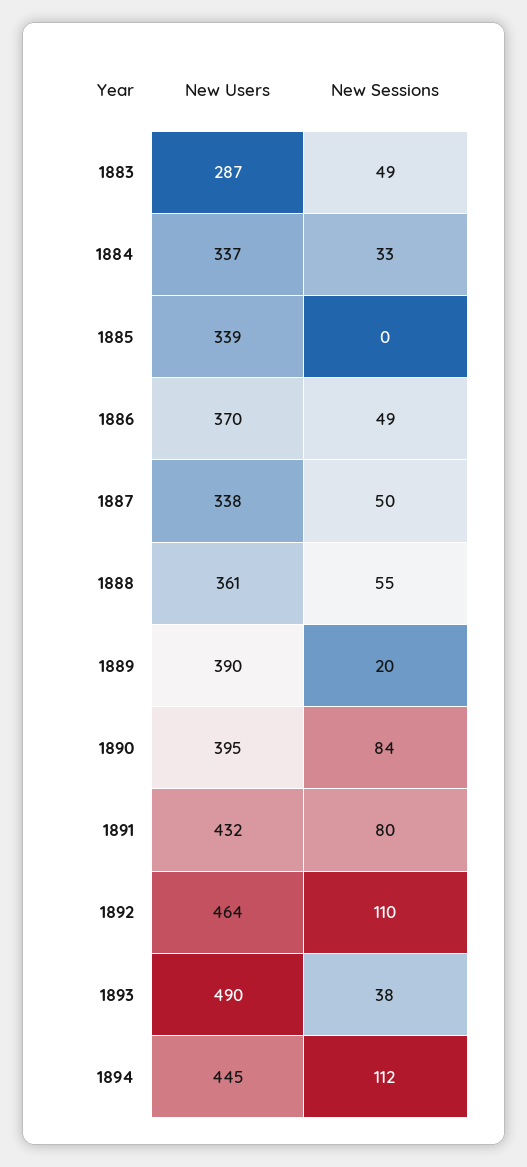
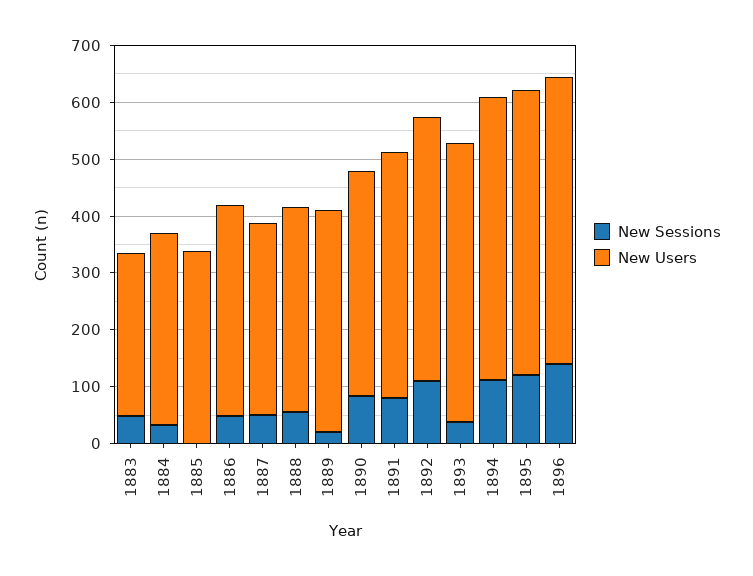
New Users, 1894: 445 -> 500
New Sessions, 1895: none -> 120
New Users, 1895: none -> 500
New Sessions, 1896: none -> 140
New Users, 1896: none -> 500

